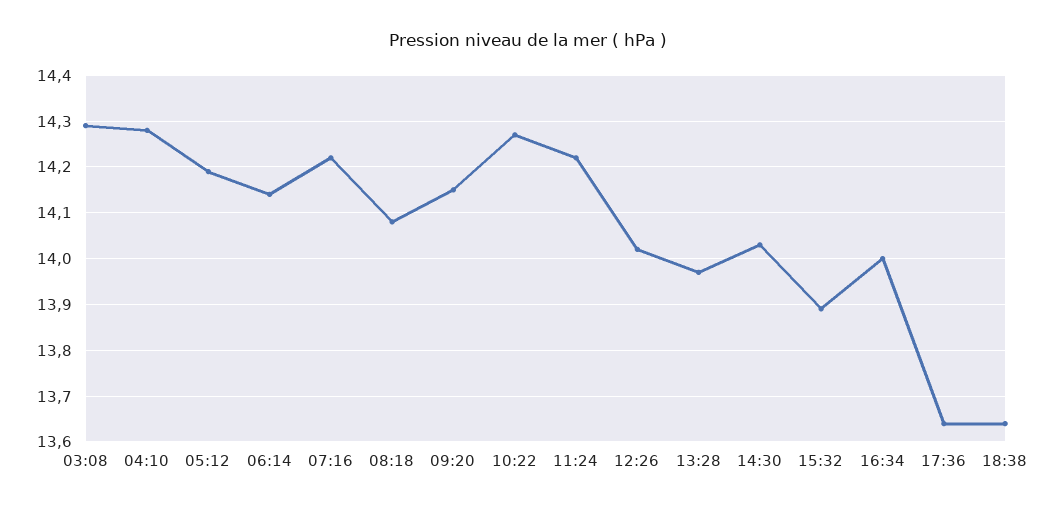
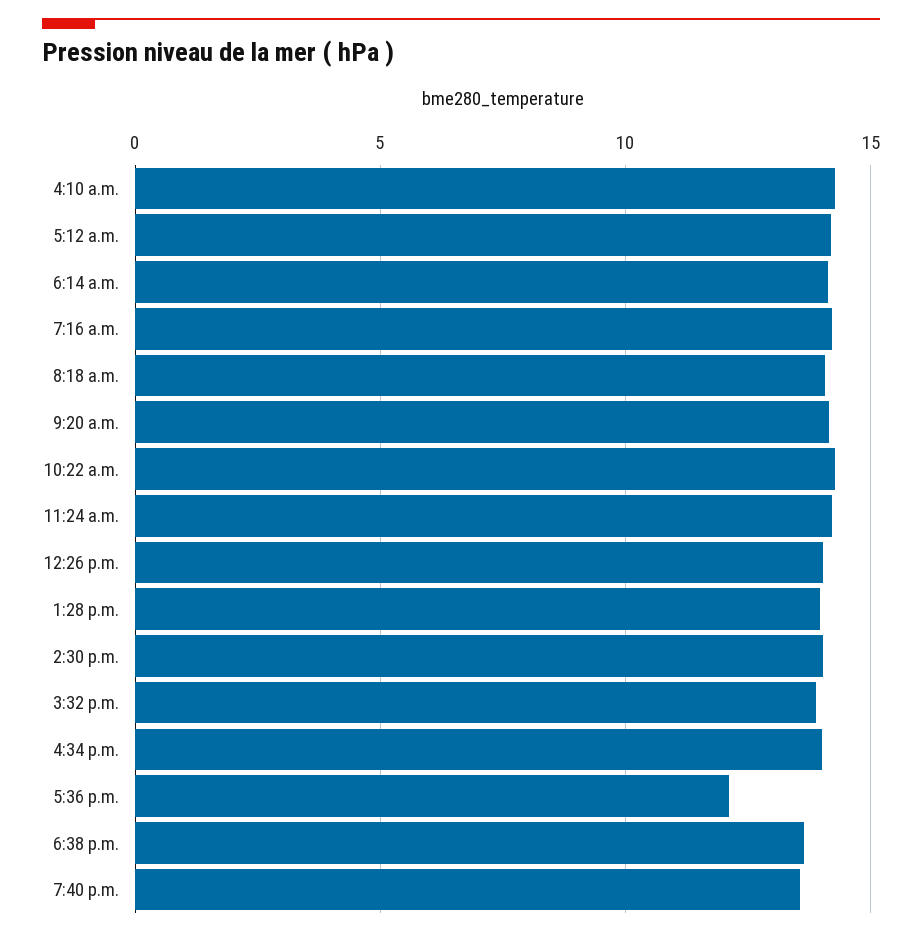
03:08: 14.3 -> none
17:36: 13.65 -> 12
7:40 p.m.: none -> 13.5

